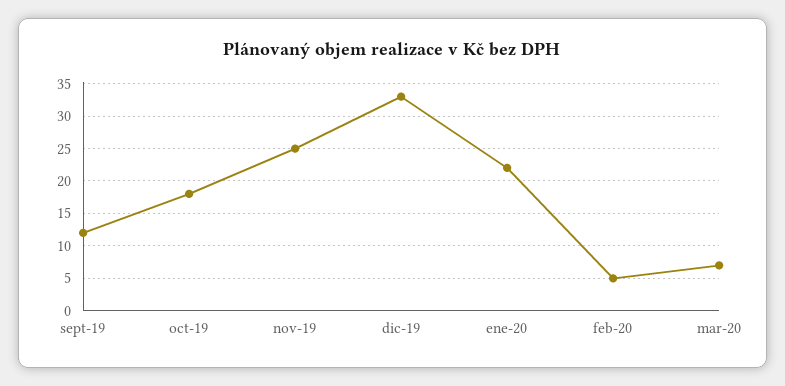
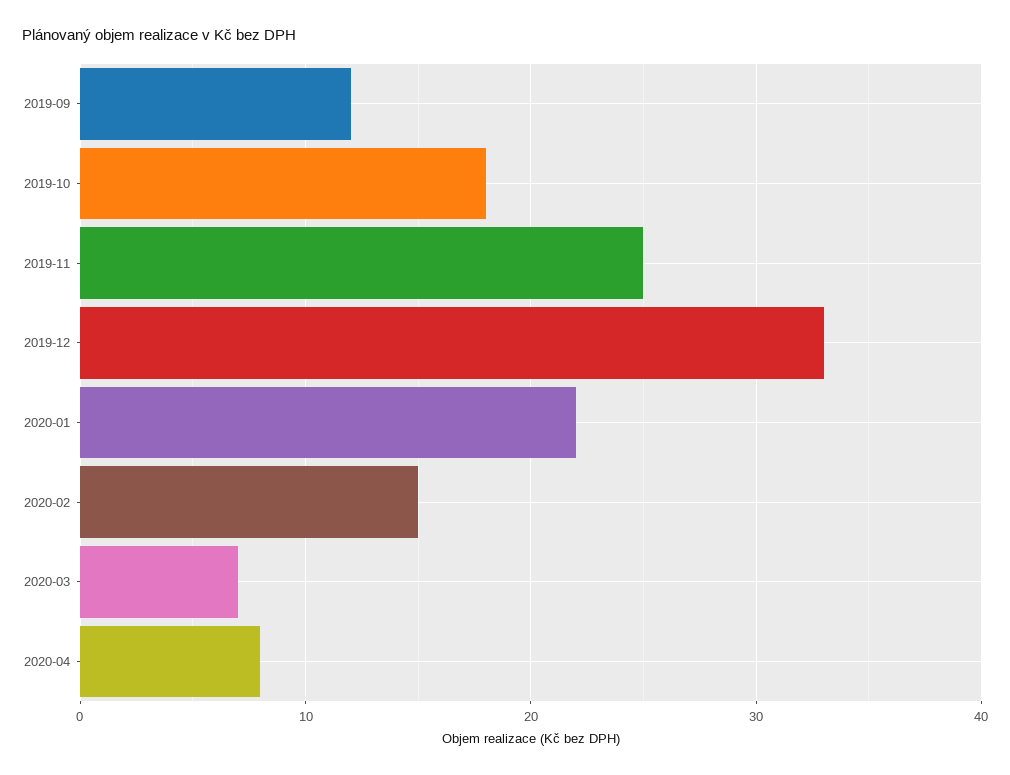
feb-20: 5 -> 15
2020-04: none -> 8

